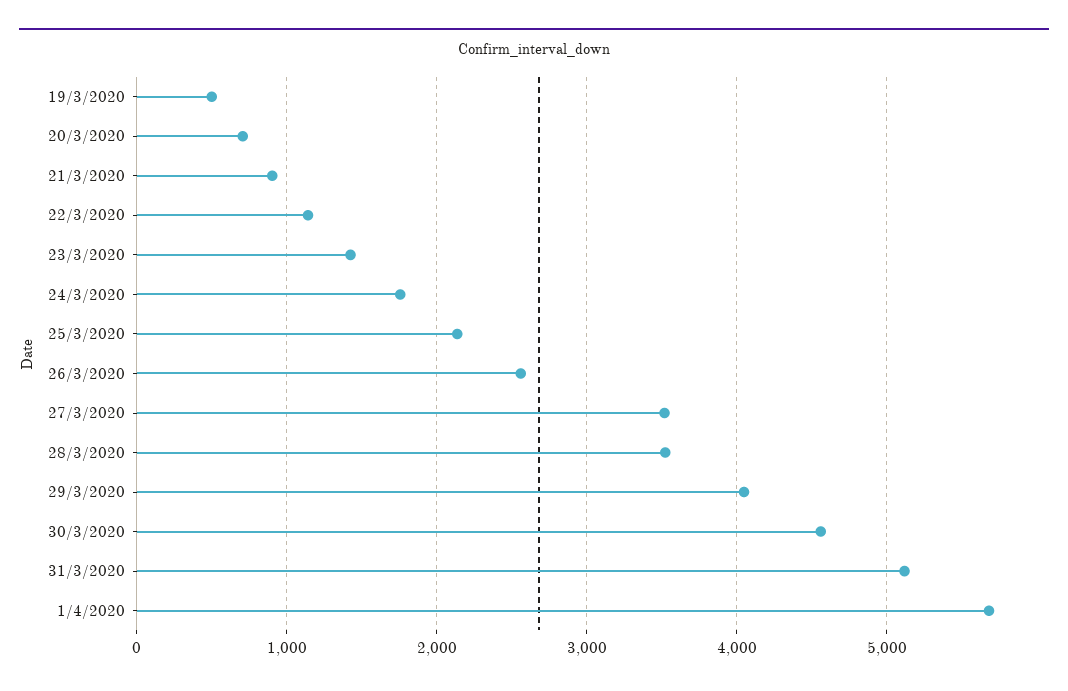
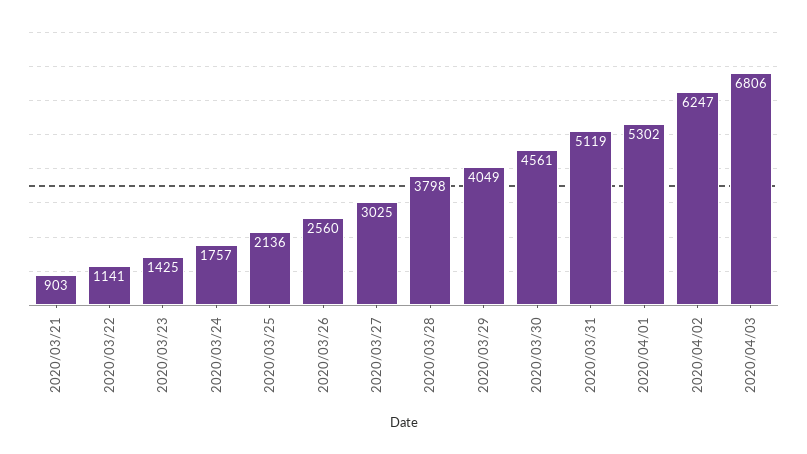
19/3/2020: 500 -> none
20/3/2020: 700 -> none
27/3/2020: 3500 -> 3025
28/3/2020: 3500 -> 3798
1/4/2020: 5700 -> 5302
2020/04/02: none -> 6247
2020/04/03: none -> 6806

